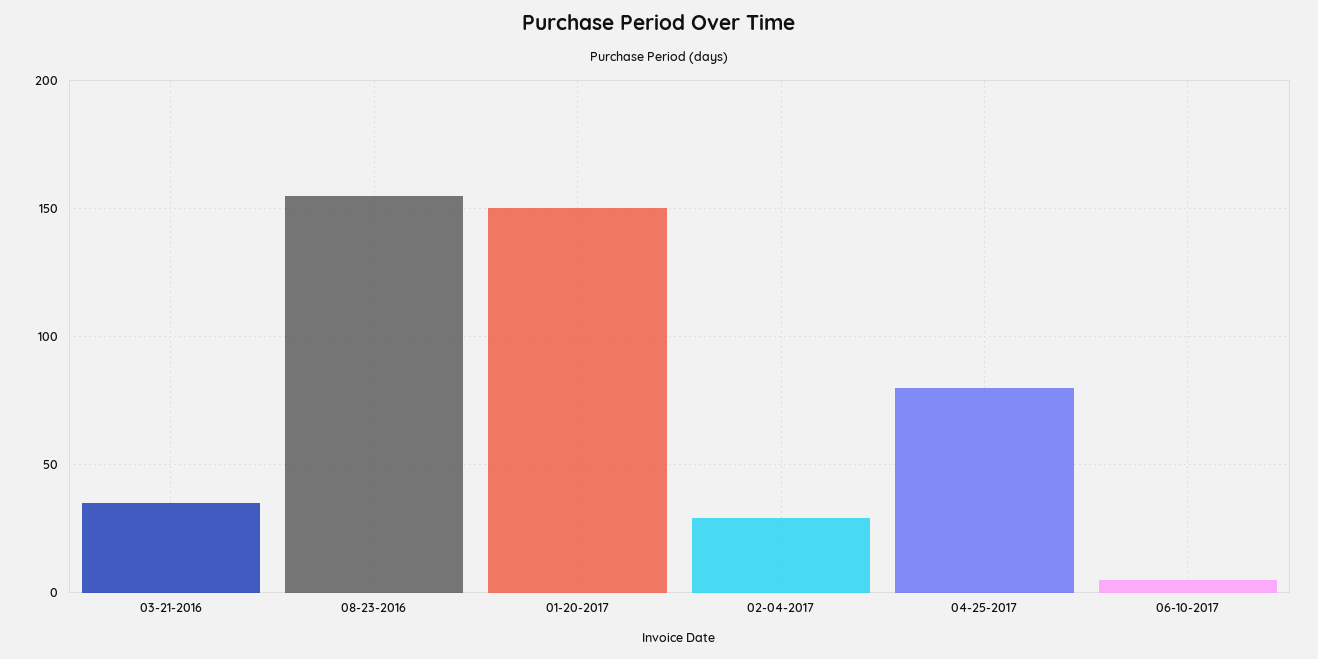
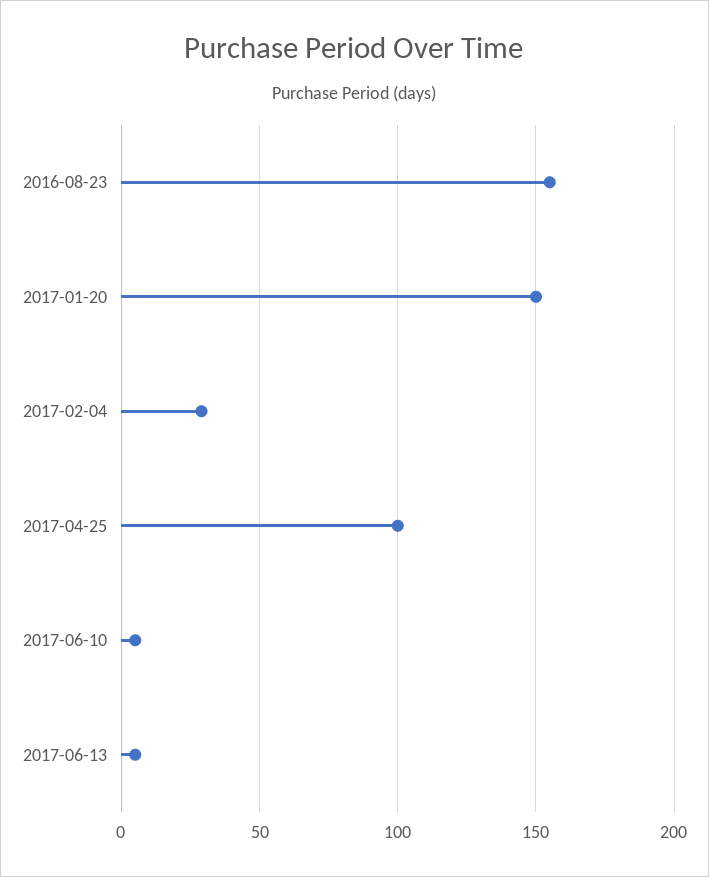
03-21-2016: 35 -> none
04-25-2017: 80 -> 100
2017-06-13: none -> 5

